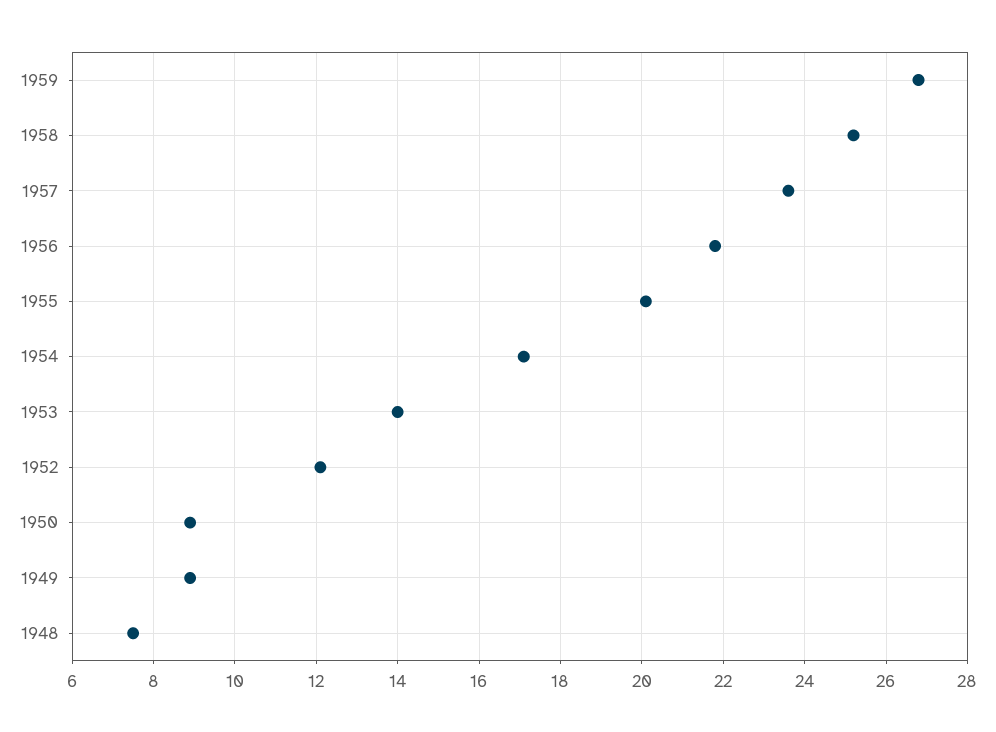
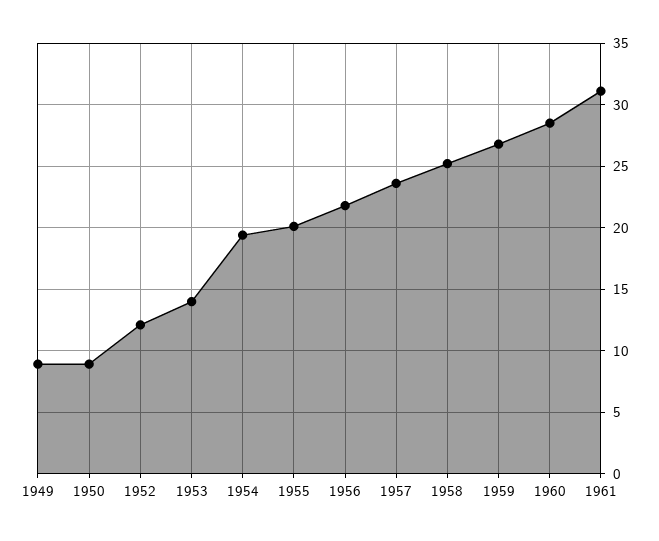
1954: 17 -> 19.5
1948: 7.5 -> none
1960: none -> 28.5
1961: none -> 31

